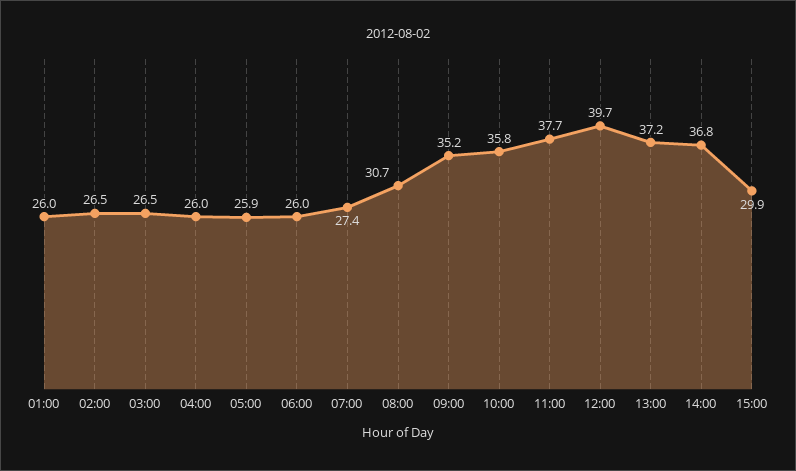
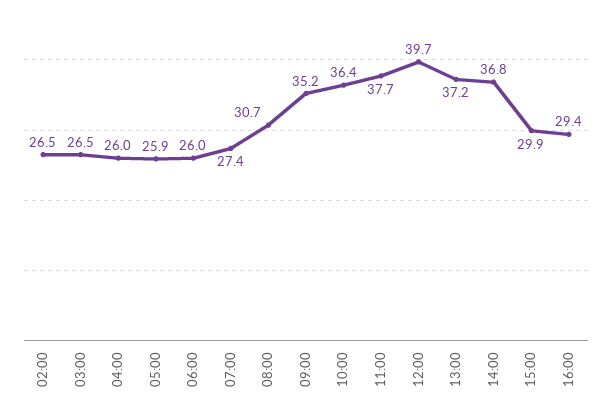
01:00: 26 -> none
10:00: 35.8 -> 36.4
16:00: none -> 29.4

